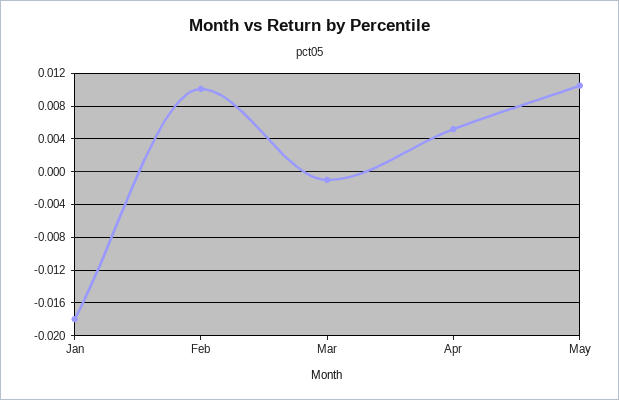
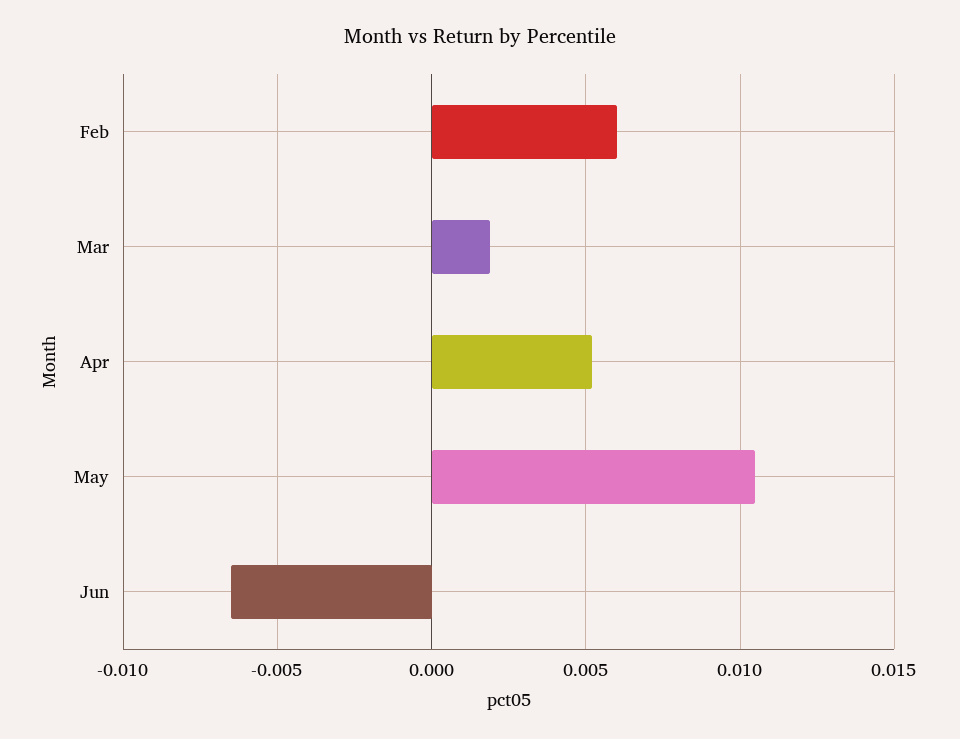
Jan: -0.018 -> none
Feb: 0.01 -> 0.006
Mar: -0.001 -> 0.002
Jun: none -> -0.0065

